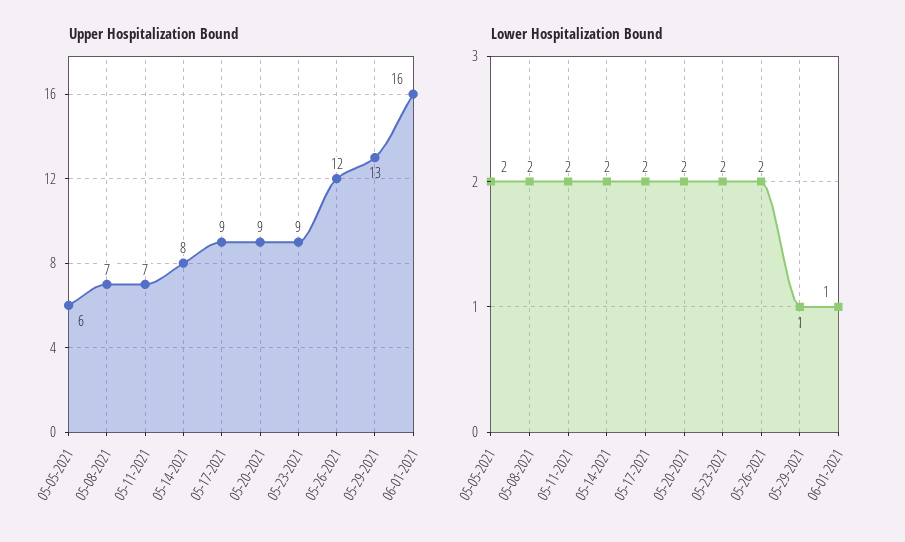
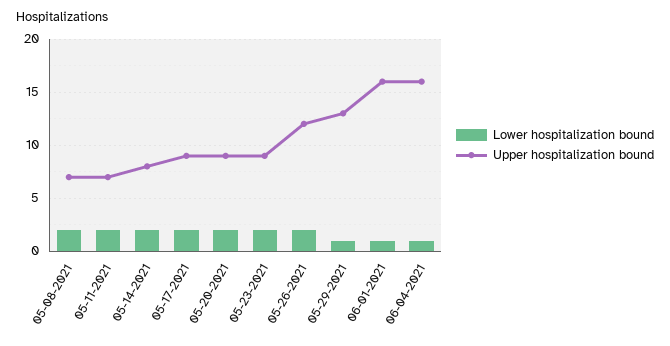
Upper Hospitalization Bound, 05-05-2021: 6 -> none
Lower Hospitalization Bound, 05-05-2021: 2 -> none
Lower Hospitalization Bound, 06-04-2021: none -> 1
Upper Hospitalization Bound, 06-04-2021: none -> 16

